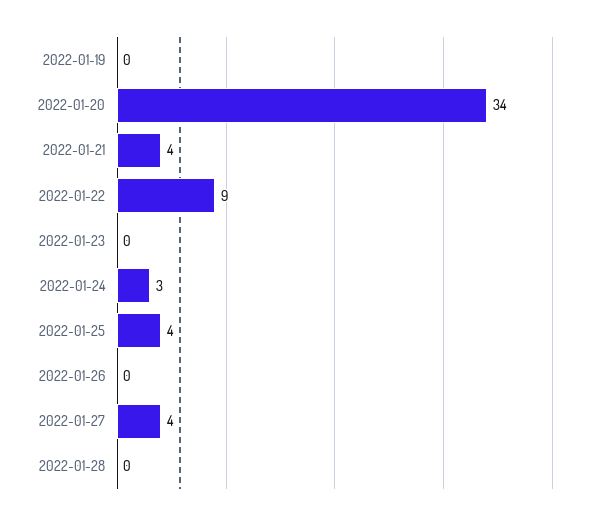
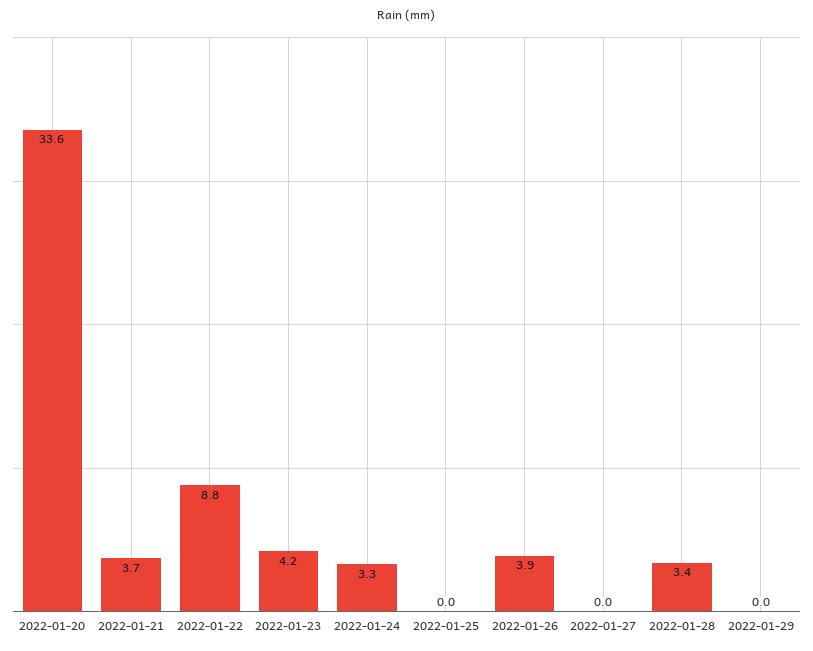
2022-01-19: 0 -> none
2022-01-23: 0 -> 4.2
2022-01-25: 4 -> 0
2022-01-26: 0 -> 3.9
2022-01-27: 4 -> 0
2022-01-28: 0 -> 3.4
2022-01-29: none -> 0

